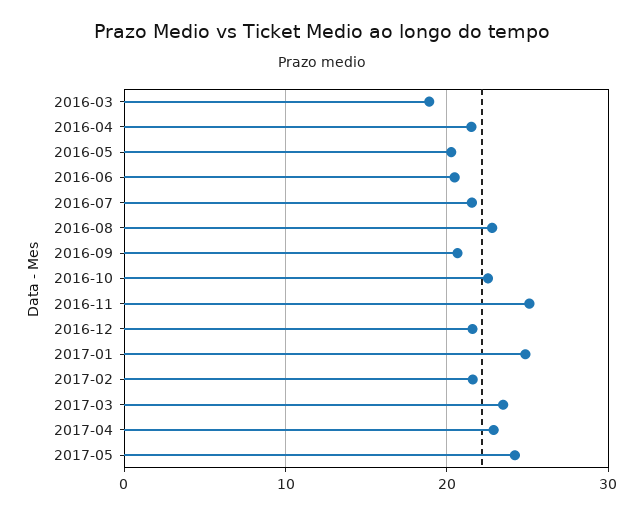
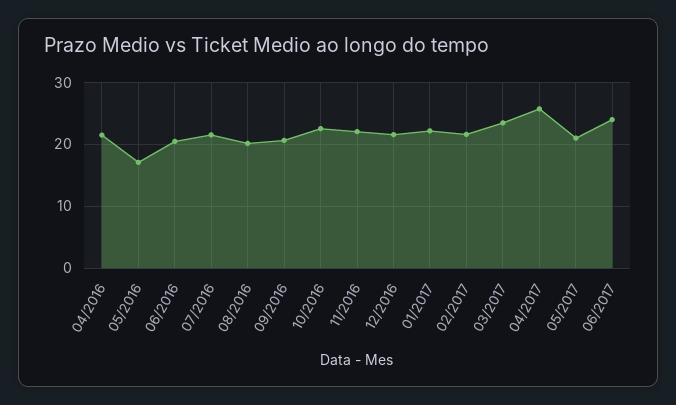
2016-03: 19 -> none
2016-05: 20 -> 17
2016-08: 23 -> 20
2016-11: 25 -> 22
2017-01: 25 -> 22
2017-04: 23 -> 26
2017-05: 24 -> 21
06/2017: none -> 24

